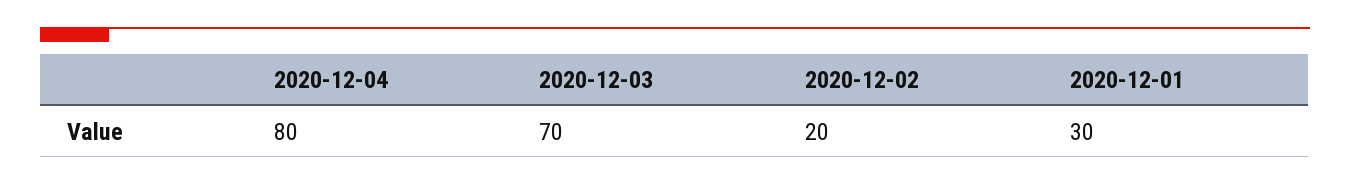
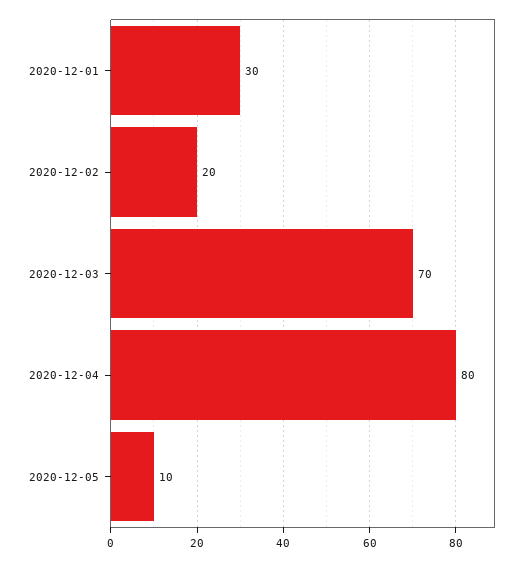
2020-12-05: none -> 10

